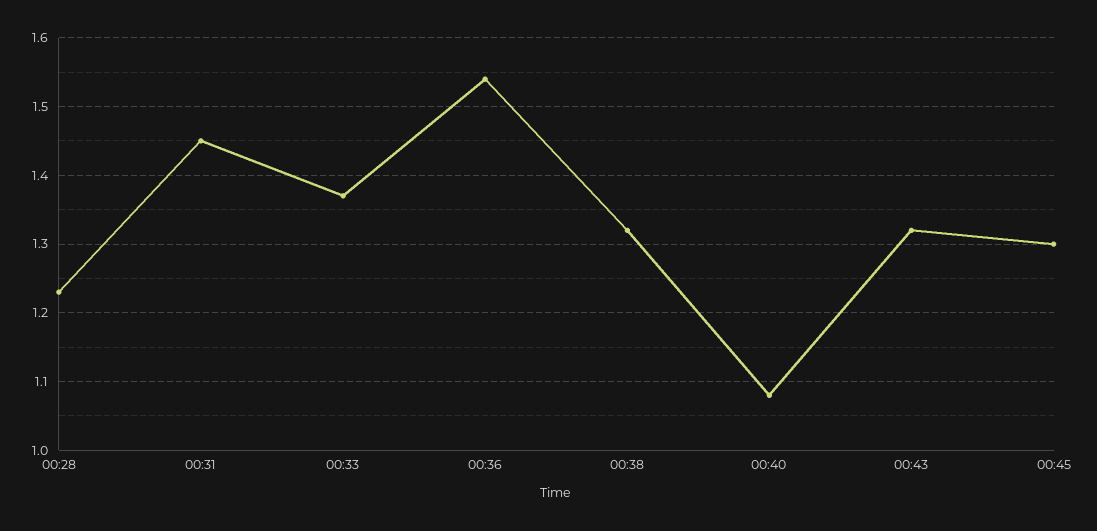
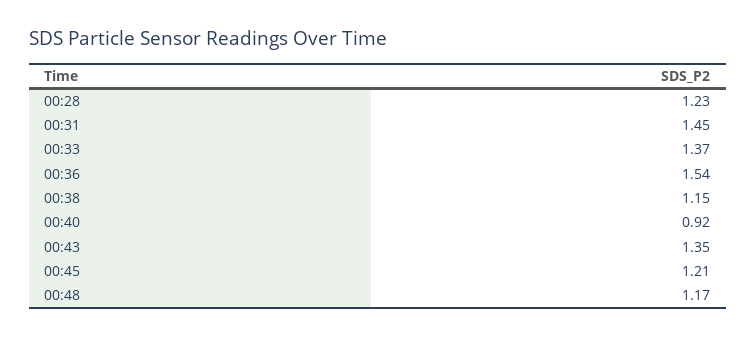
00:38: 1.32 -> 1.15
00:40: 1.08 -> 0.92
00:43: 1.32 -> 1.35
00:45: 1.3 -> 1.21
00:48: none -> 1.17

